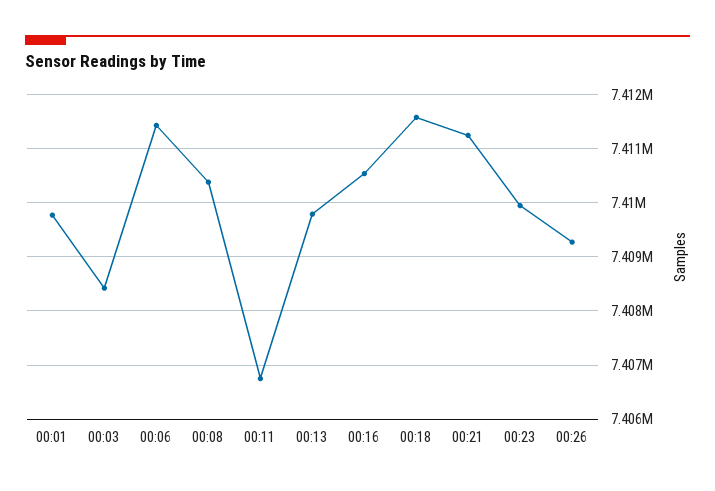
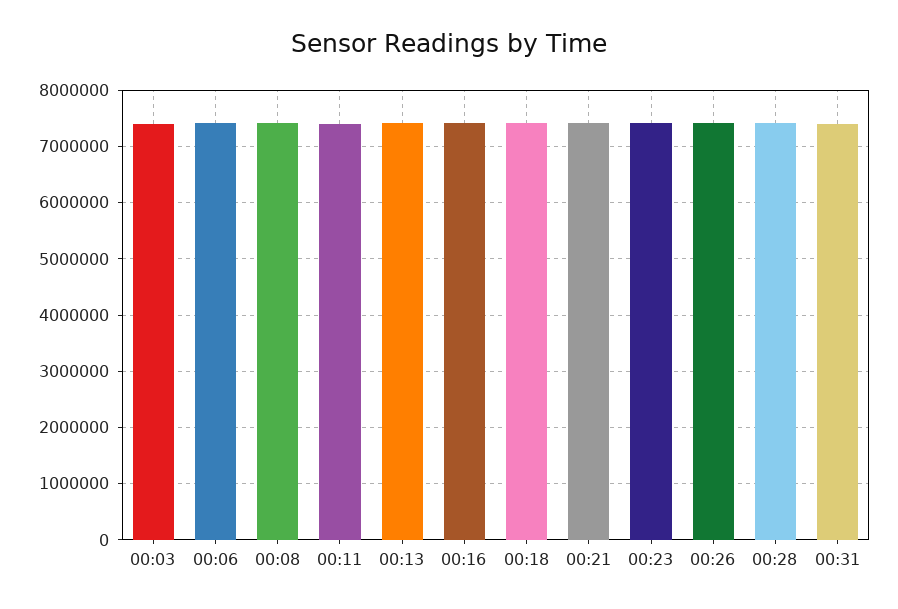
00:01: 7409800 -> none
00:28: none -> 7400000
00:31: none -> 7400000

